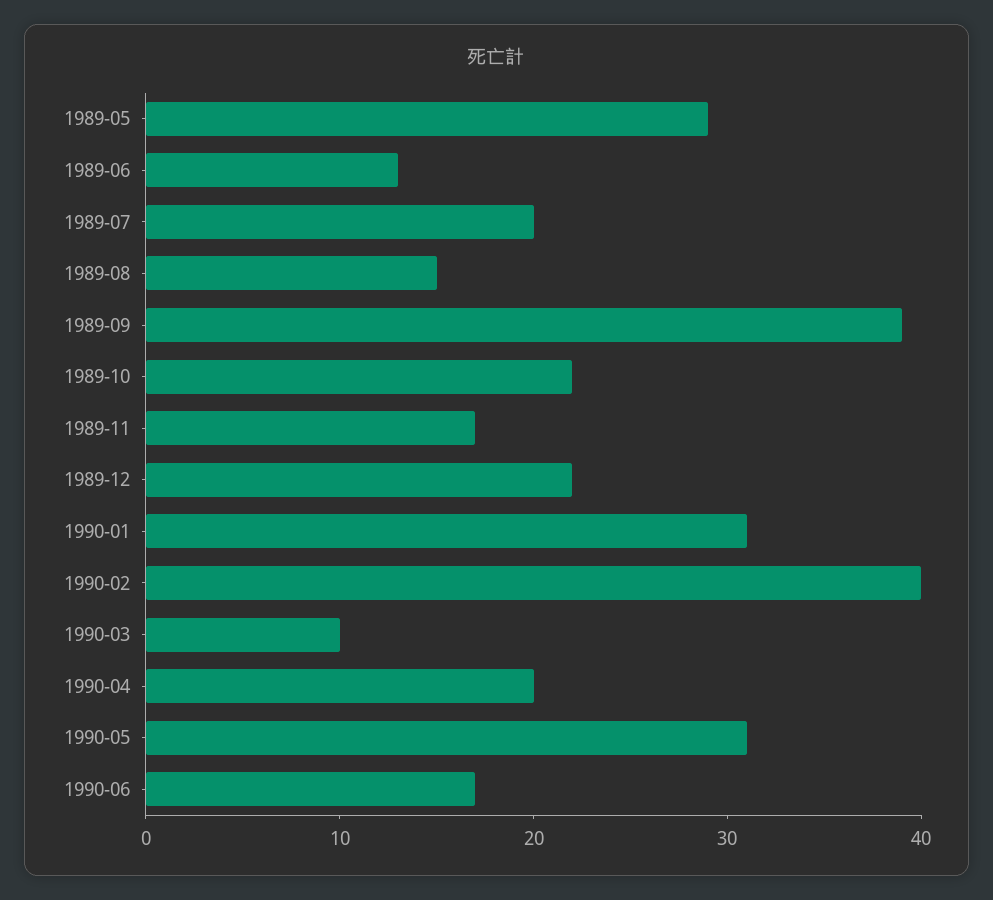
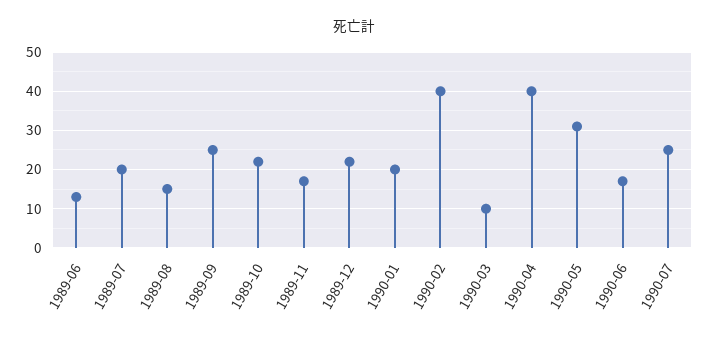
1989-05: 29 -> none
1989-09: 39 -> 25
1990-01: 31 -> 20
1990-04: 20 -> 40
1990-07: none -> 25

